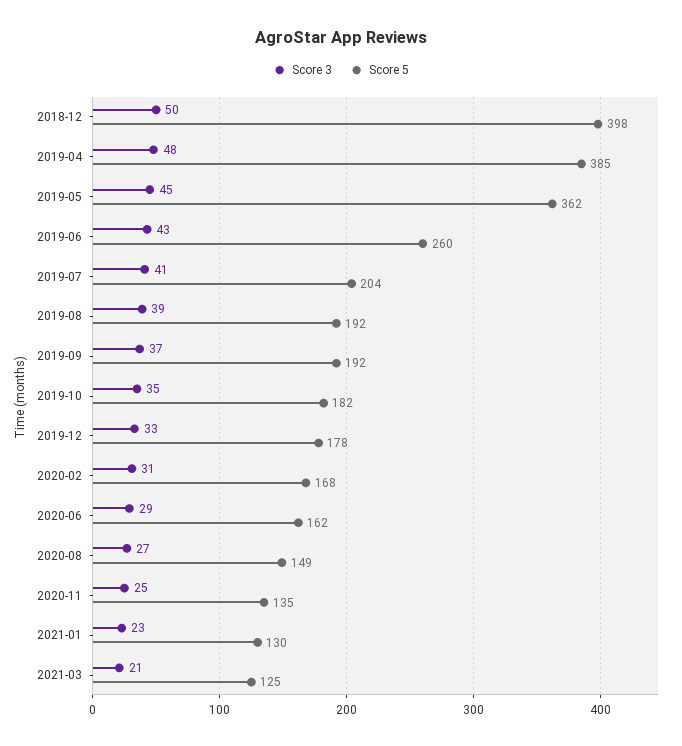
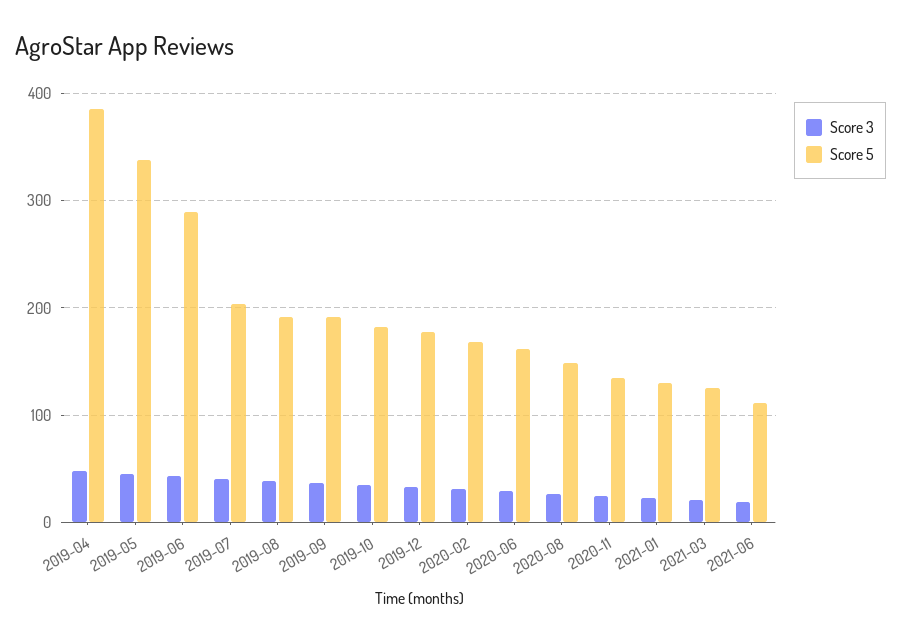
Score 3, 2018-12: 50 -> none
Score 5, 2018-12: 398 -> none
Score 5, 2019-05: 362 -> 340
Score 5, 2019-06: 260 -> 290
Score 3, 2021-06: none -> 20
Score 5, 2021-06: none -> 110

